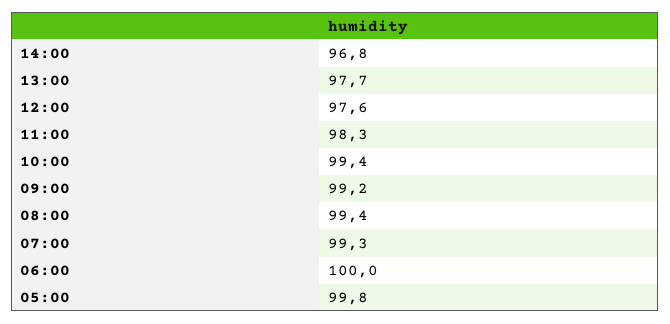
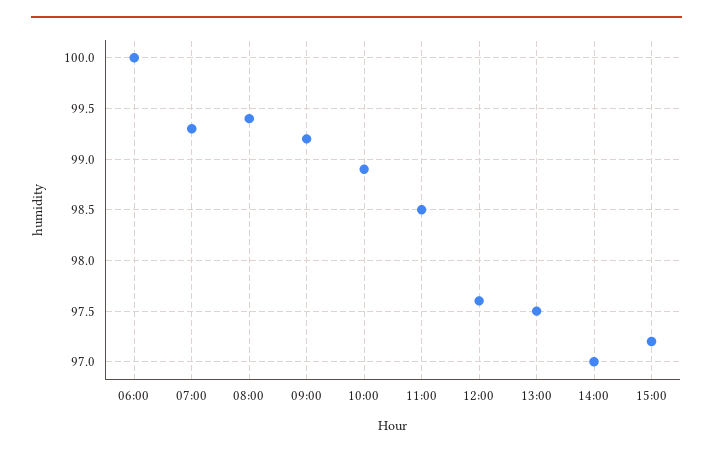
14:00: 96.8 -> 97
13:00: 97.7 -> 97.5
11:00: 98.3 -> 98.5
10:00: 99.4 -> 98.9
05:00: 99.8 -> none
15:00: none -> 97.2

